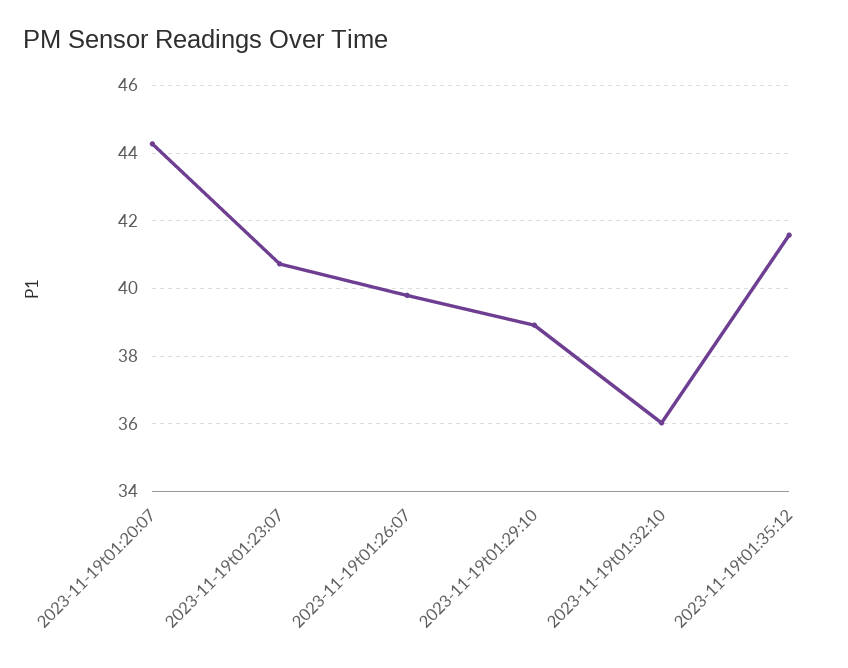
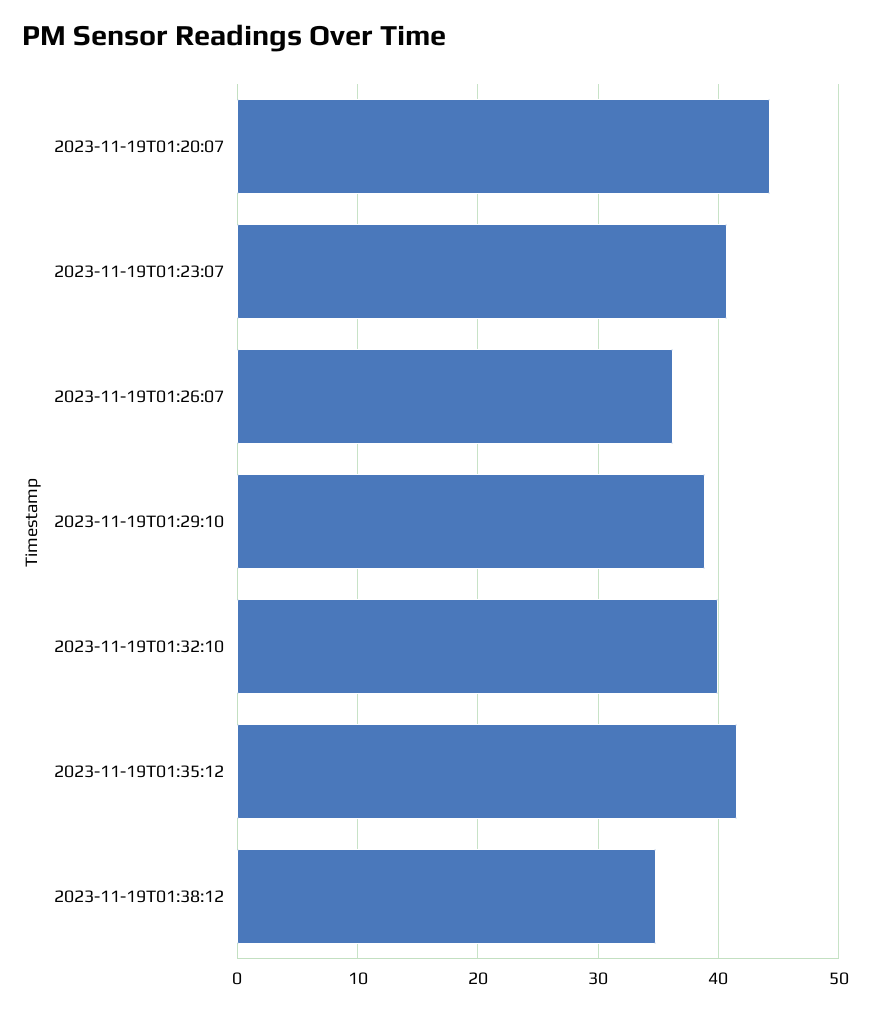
2023-11-19t01:26:07: 39.8 -> 36
2023-11-19t01:32:10: 36 -> 40
2023-11-19T01:38:12: none -> 35

